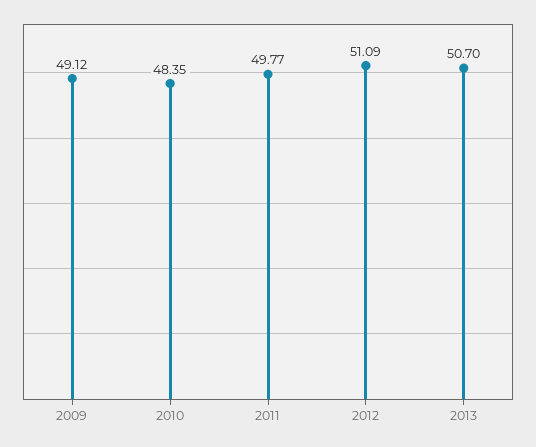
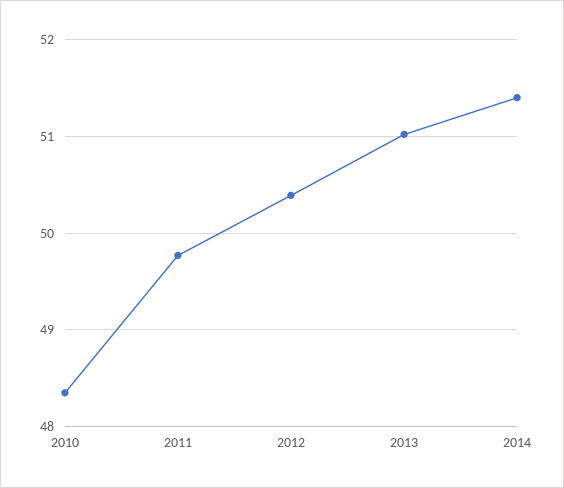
2009: 49.12 -> none
2012: 51.09 -> 50.4
2013: 50.7 -> 51
2014: none -> 51.4

